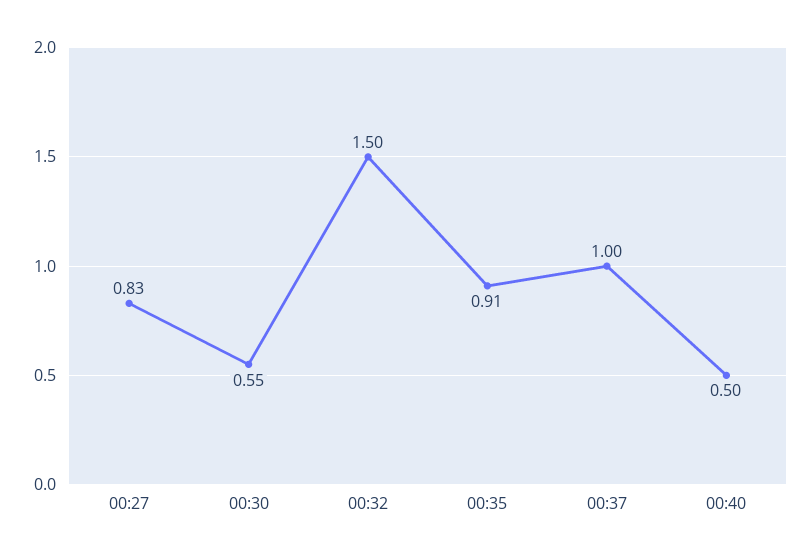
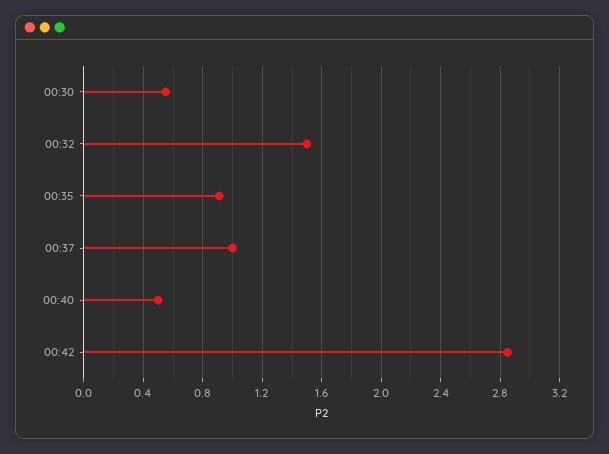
00:27: 0.83 -> none
00:42: none -> 2.85

